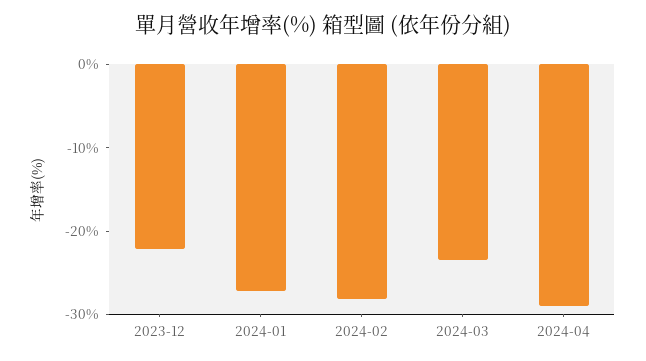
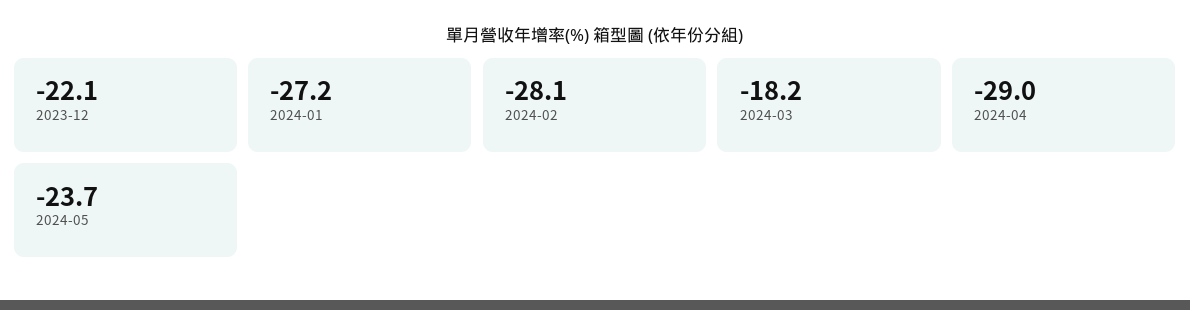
2024-03: -24 -> -18.2
2024-05: none -> -23.7

